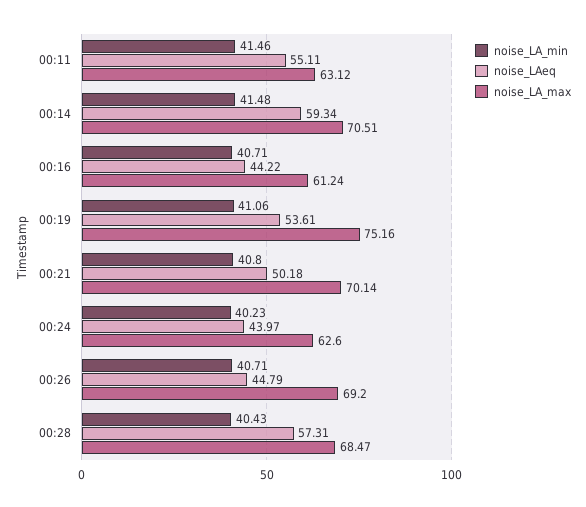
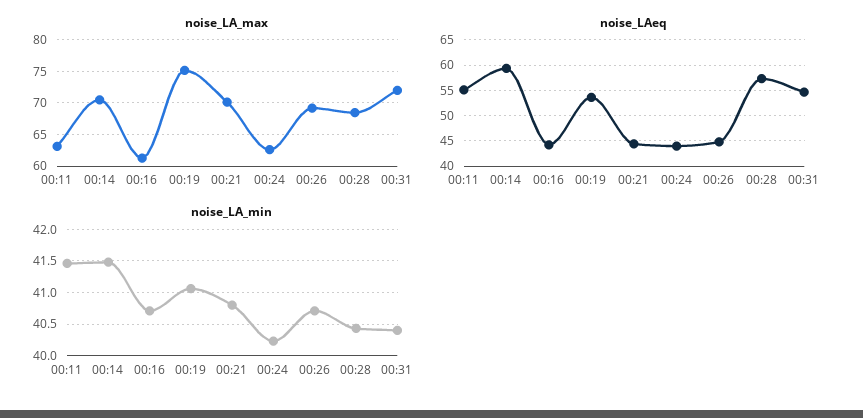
noise_LAeq, 00:21: 50.18 -> 45
noise_LA_max, 00:31: none -> 72
noise_LAeq, 00:31: none -> 55
noise_LA_min, 00:31: none -> 40.4

